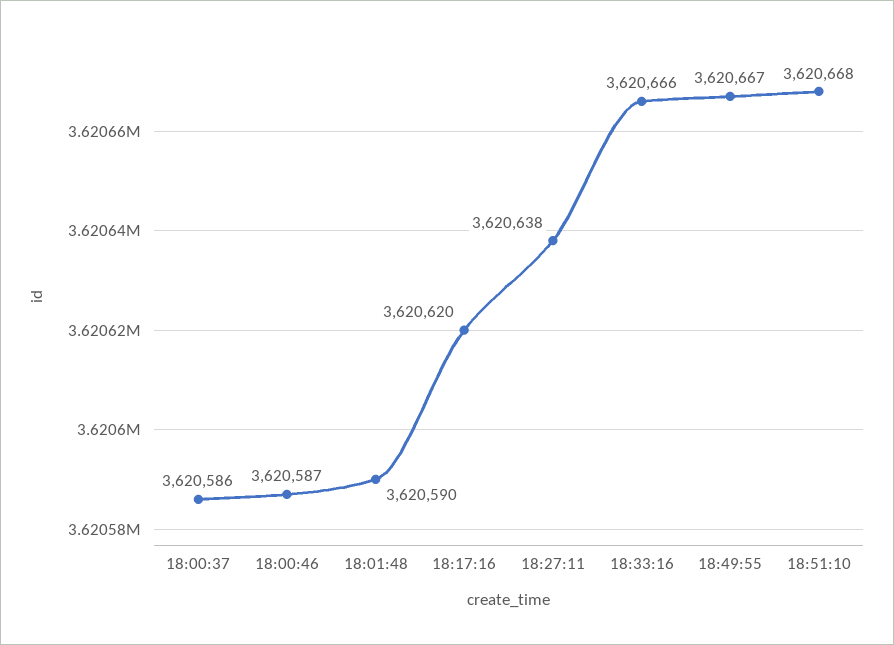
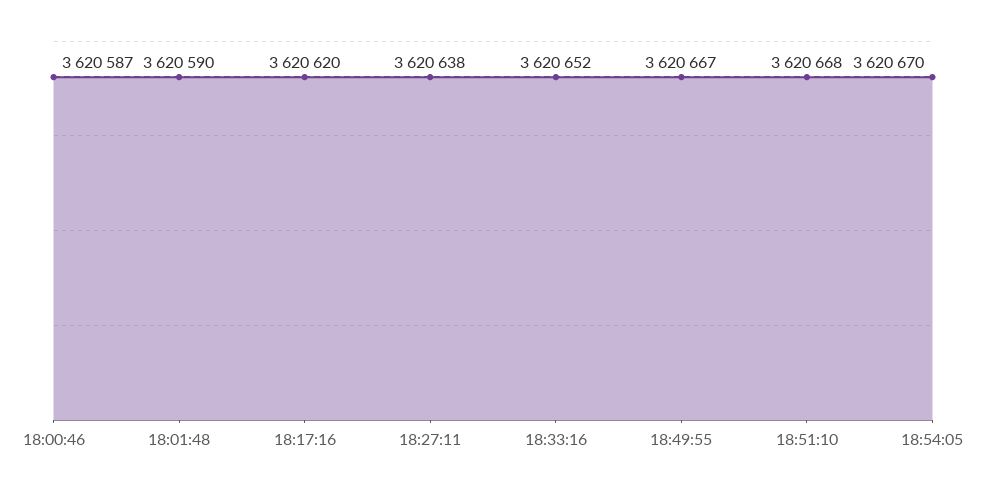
18:00:37: 3620586 -> none
18:33:16: 3620666 -> 3620652
18:54:05: none -> 3620670

